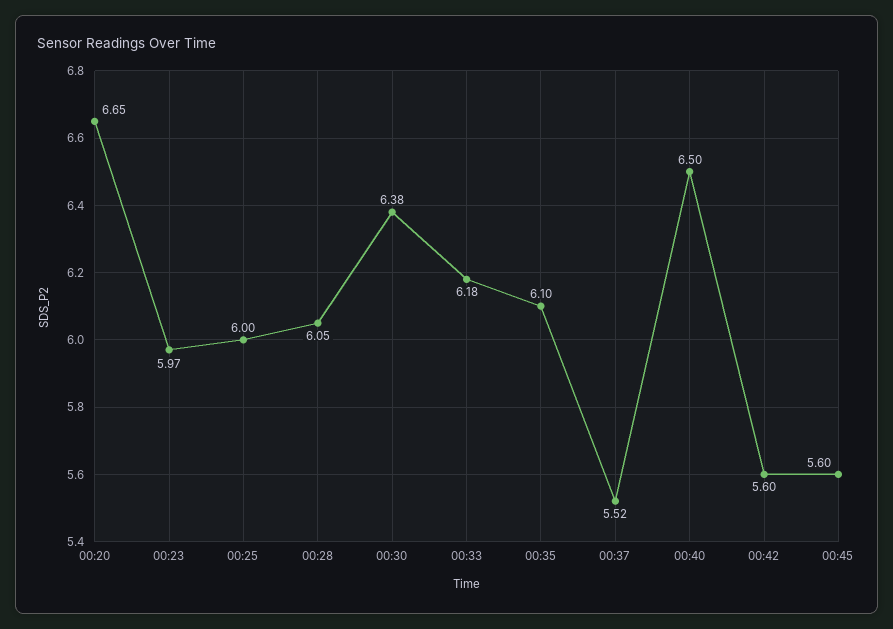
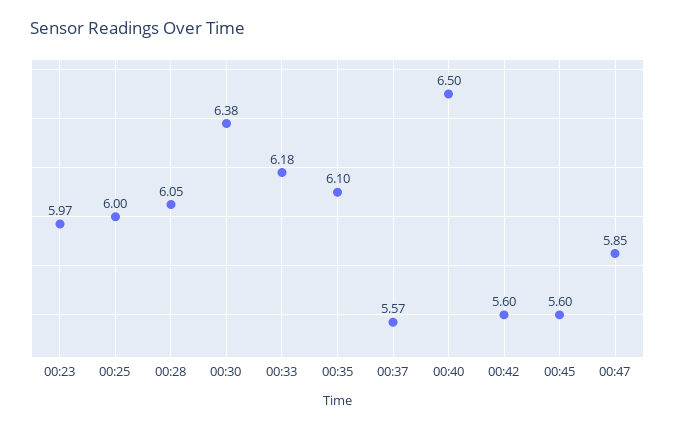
00:20: 6.65 -> none
00:37: 5.52 -> 5.57
00:47: none -> 5.85

